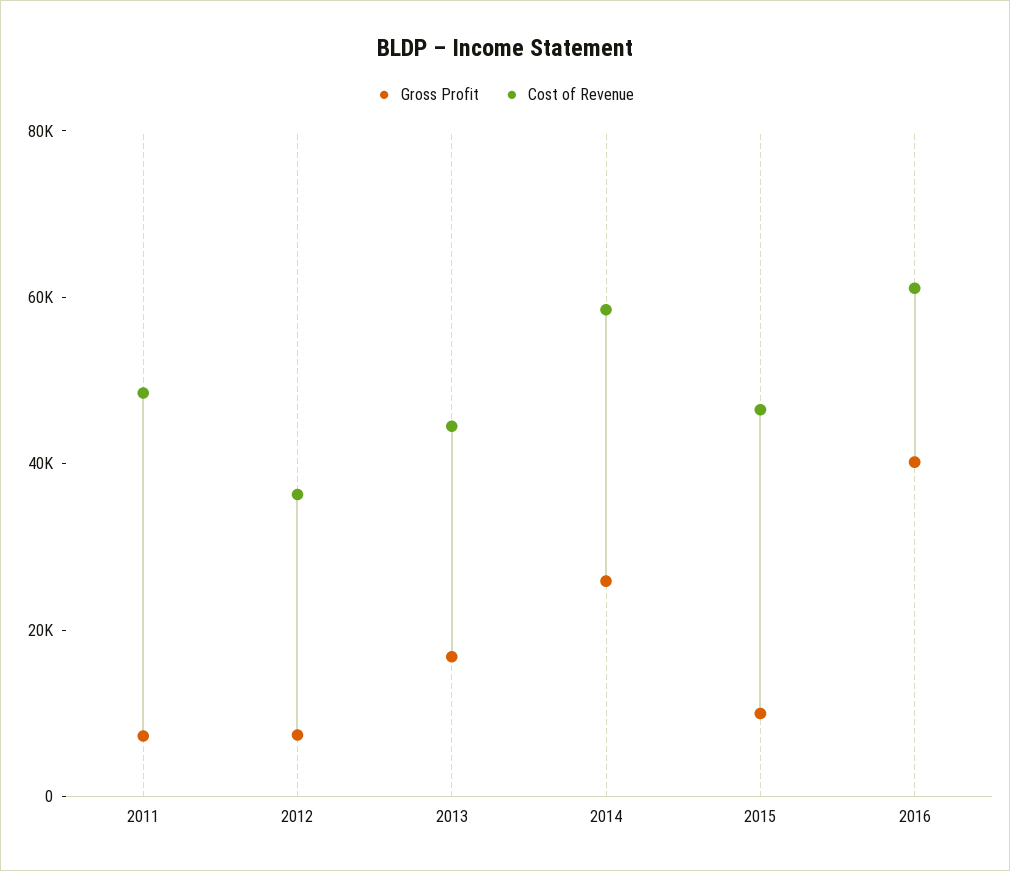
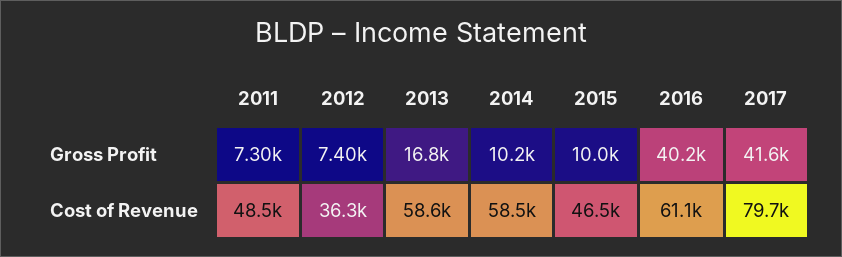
Cost of Revenue, 2013: 45000 -> 58600
Gross Profit, 2014: 25000 -> 10200
Gross Profit, 2017: none -> 41600
Cost of Revenue, 2017: none -> 79700

